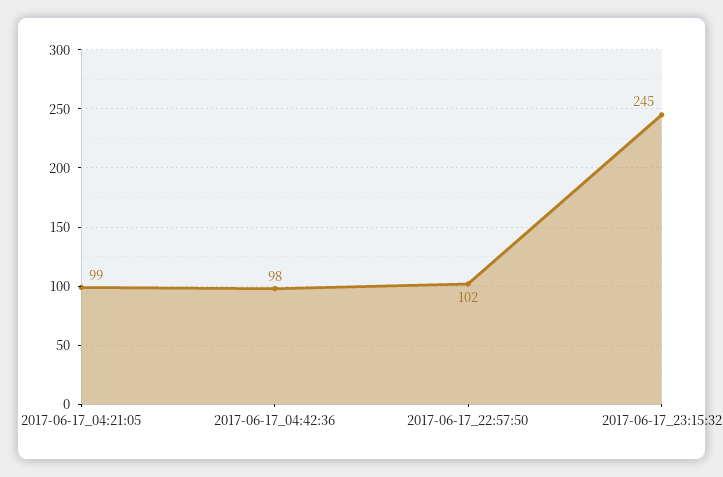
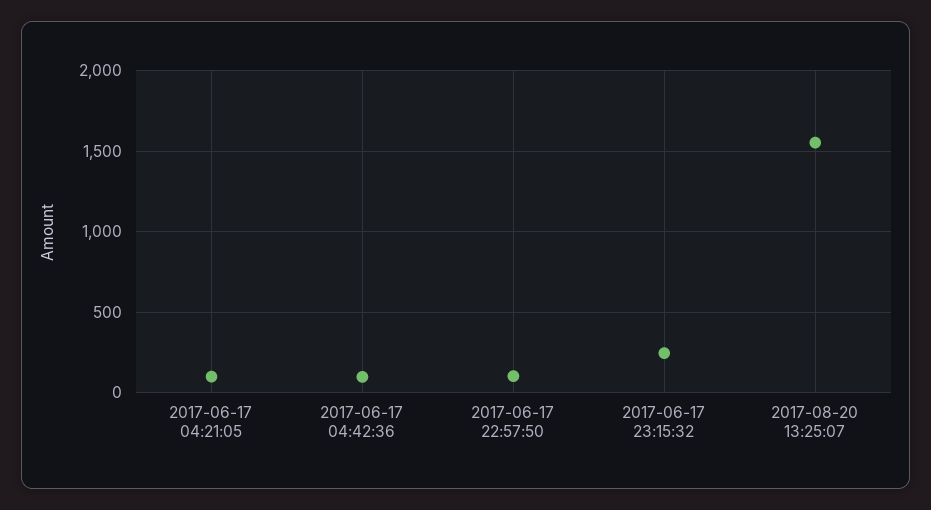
2017-08-20 13:25:07: none -> 1550

